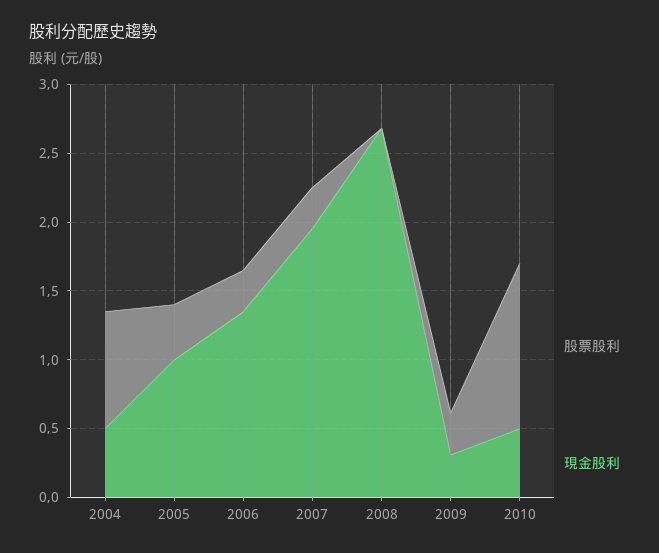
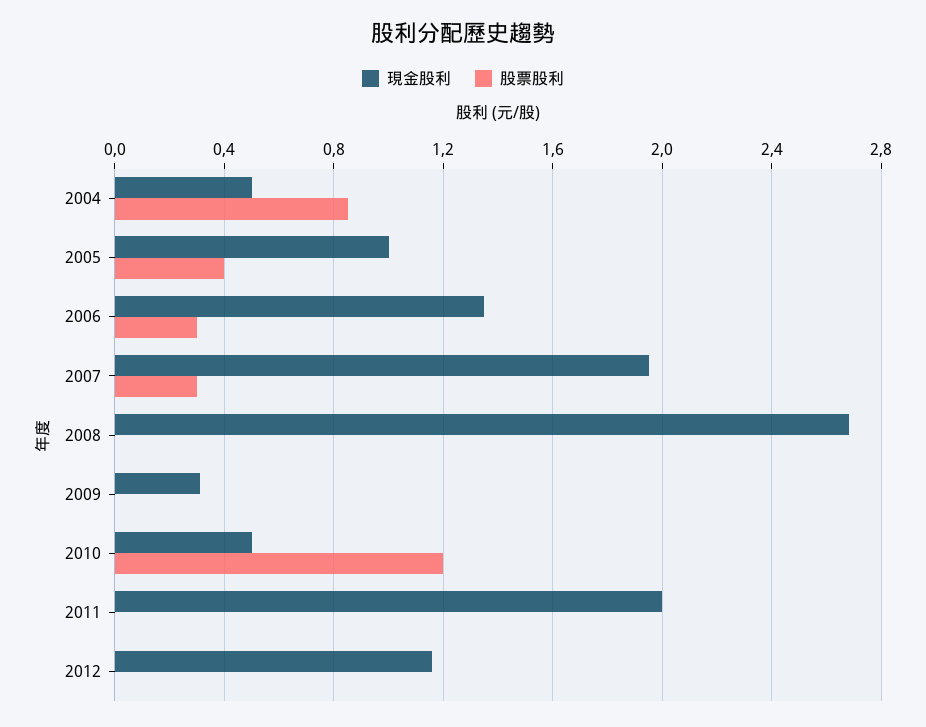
股票股利, 2009: 0.3 -> 0
現金股利, 2011: none -> 2
股票股利, 2011: none -> 0
現金股利, 2012: none -> 1.15
股票股利, 2012: none -> 0

